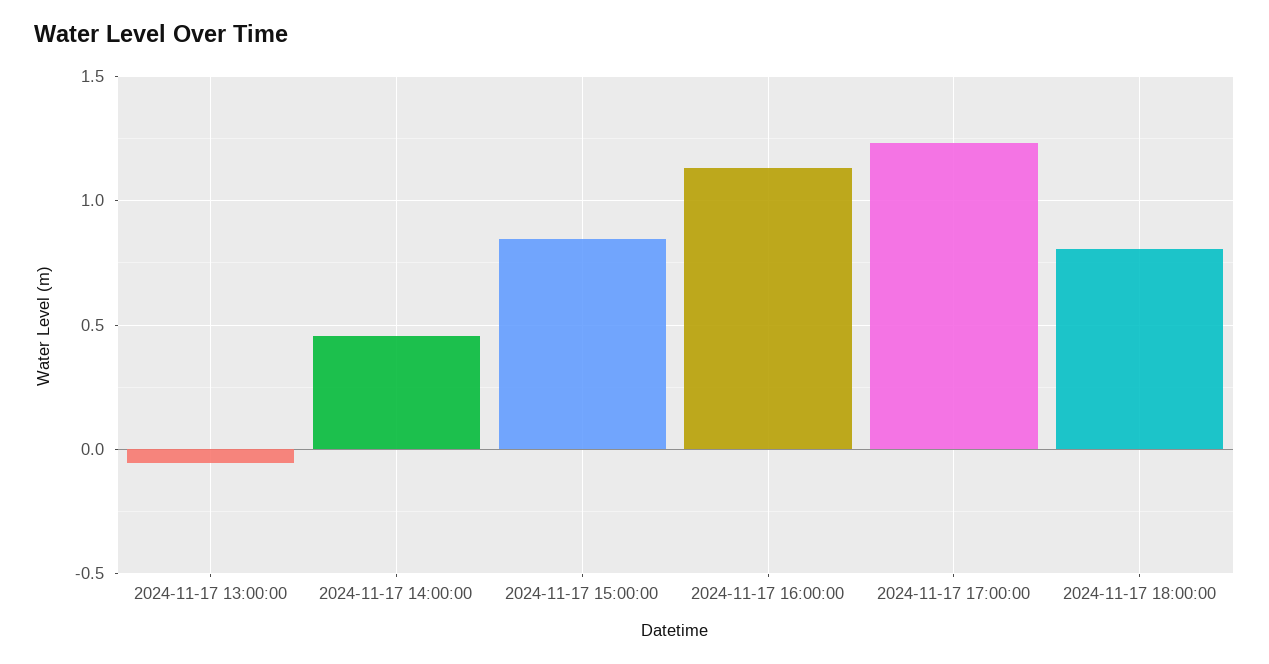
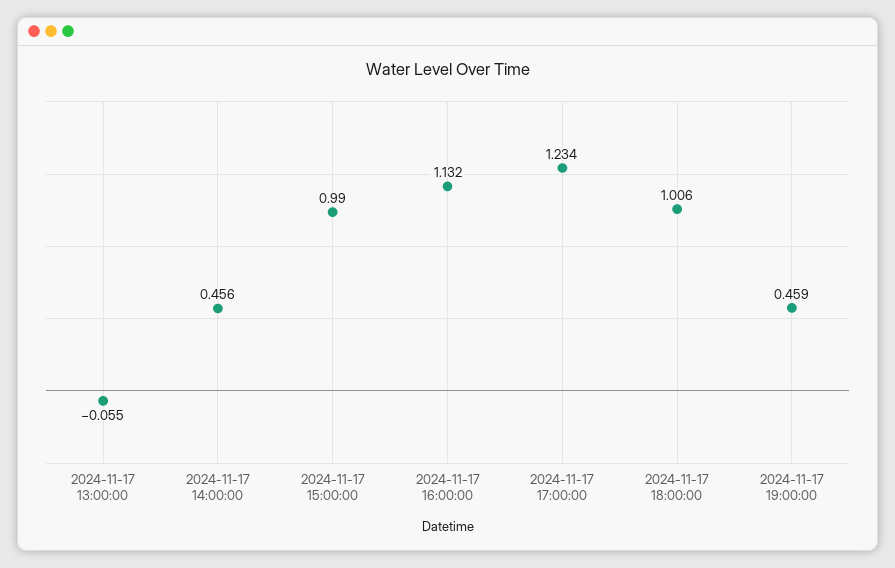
2024-11-17 15:00:00: 0.85 -> 0.99
2024-11-17 18:00:00: 0.8 -> 1.006
2024-11-17 19:00:00: none -> 0.459

